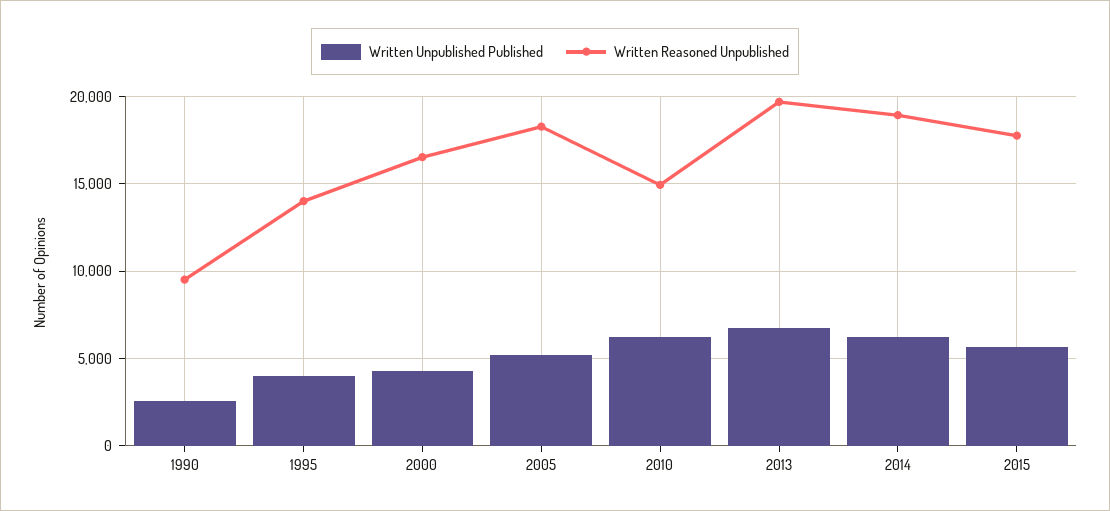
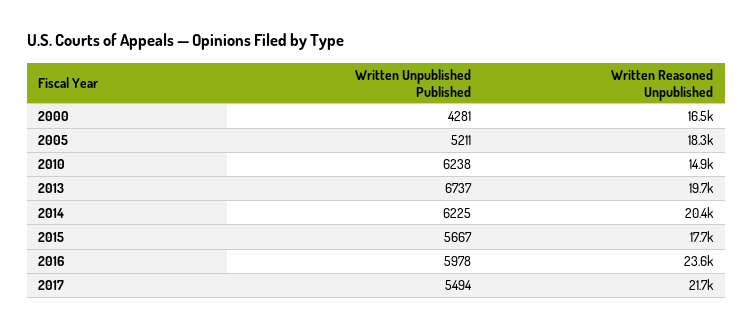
Written Unpublished Published, 1990: 2500 -> none
Written Reasoned Unpublished, 1990: 9500 -> none
Written Unpublished Published, 1995: 4000 -> none
Written Reasoned Unpublished, 1995: 14000 -> none
Written Reasoned Unpublished, 2014: 19000 -> 20400
Written Unpublished Published, 2016: none -> 5978
Written Reasoned Unpublished, 2016: none -> 23600
Written Unpublished Published, 2017: none -> 5494
Written Reasoned Unpublished, 2017: none -> 21700

